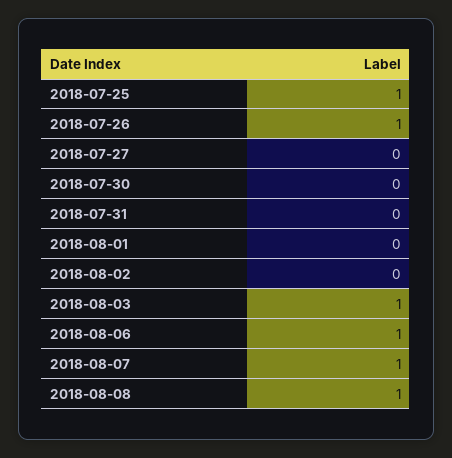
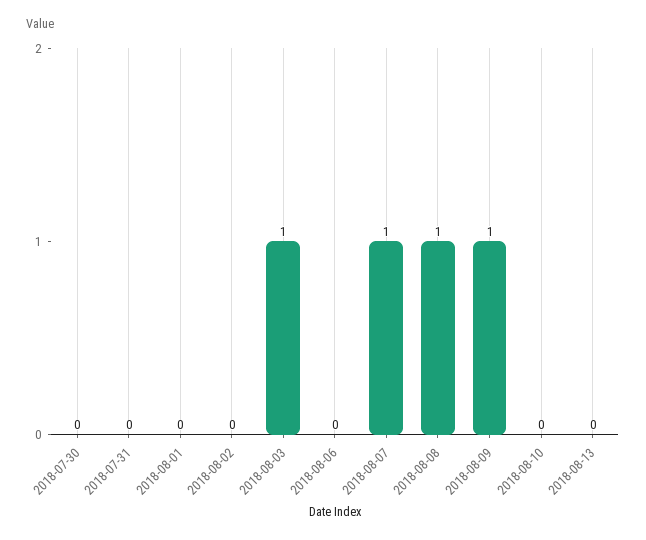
2018-07-25: 1 -> none
2018-07-26: 1 -> none
2018-07-27: 0 -> none
2018-08-06: 1 -> 0
2018-08-09: none -> 1
2018-08-10: none -> 0
2018-08-13: none -> 0

